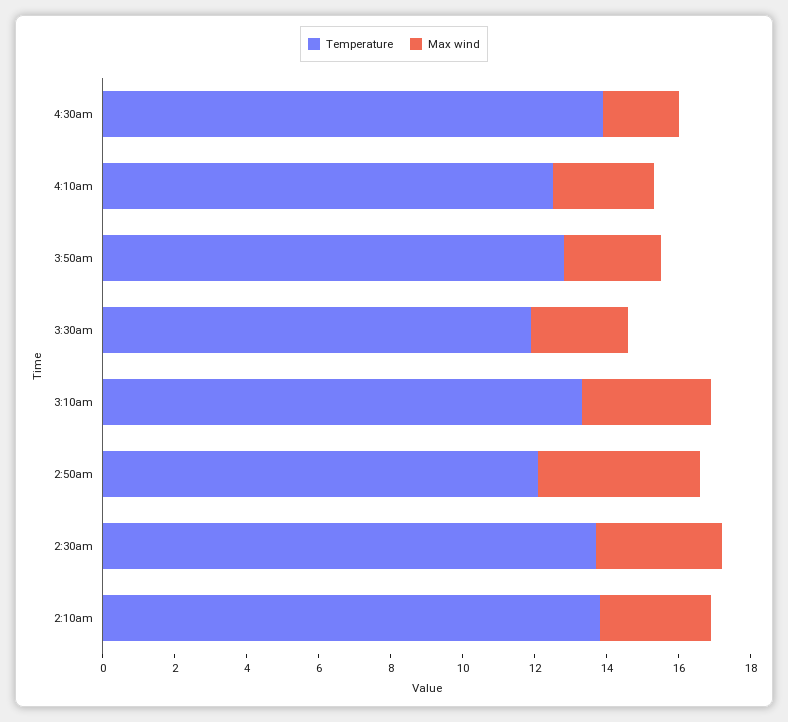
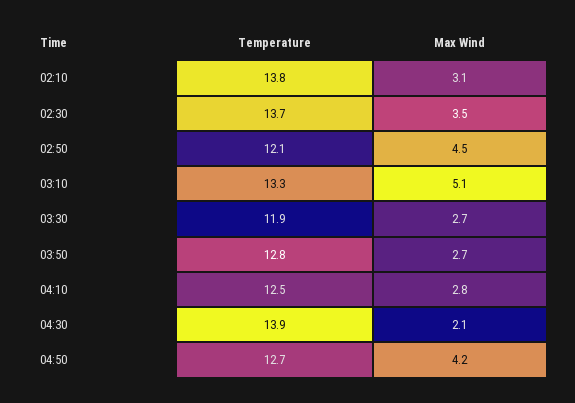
Max wind, 3:10am: 3.5 -> 5.1
Temperature, 04:50: none -> 12.7
Max wind, 04:50: none -> 4.2

